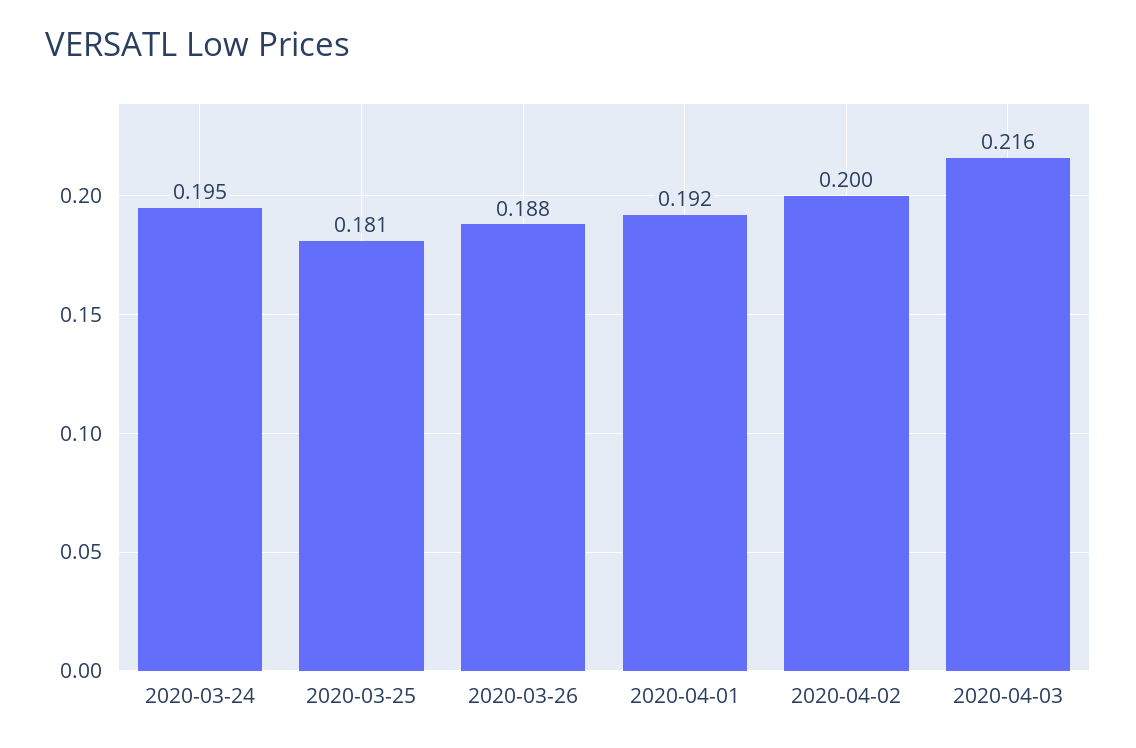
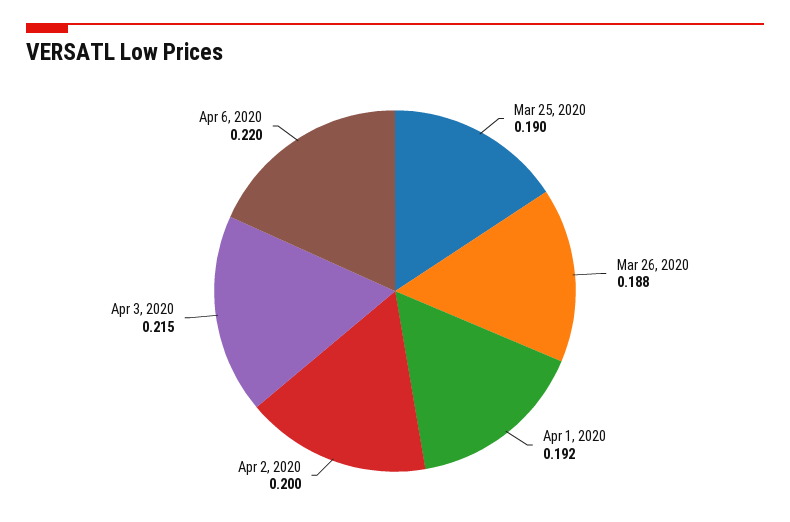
2020-03-24: 0.195 -> none
2020-03-25: 0.181 -> 0.19
2020-04-03: 0.216 -> 0.215
Apr 6, 2020: none -> 0.22

